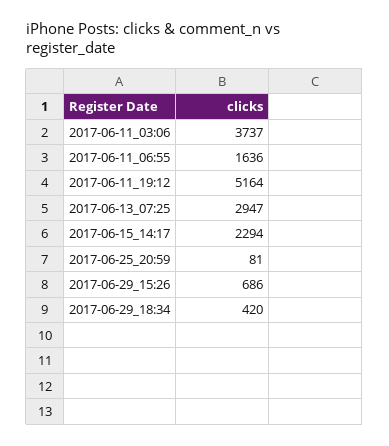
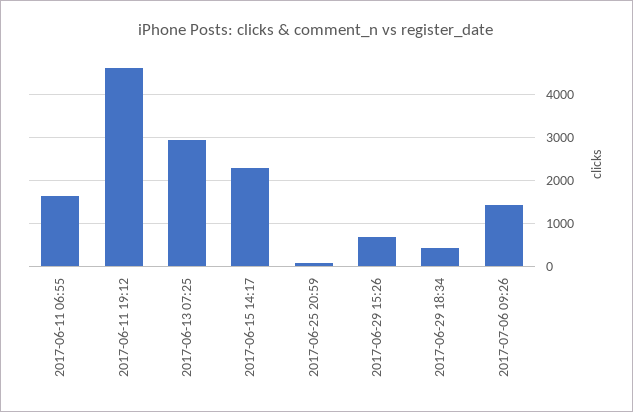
2017-06-11_03:06: 3737 -> none
2017-06-11_19:12: 5164 -> 4600
2017-07-06 09:26: none -> 1400

